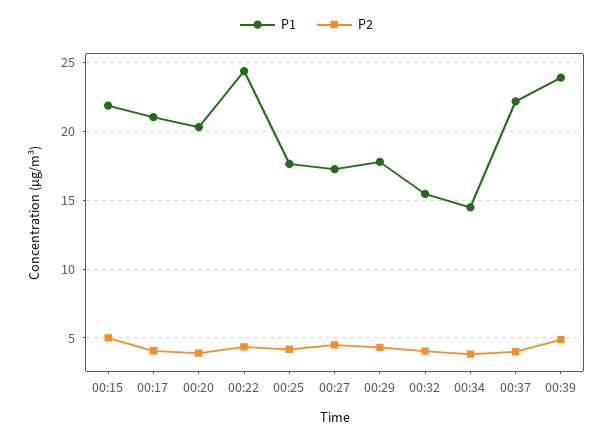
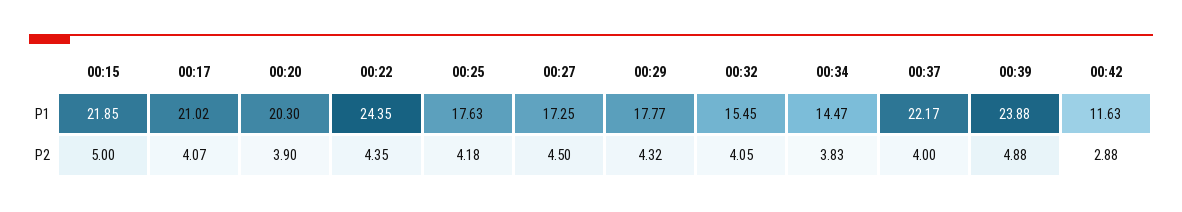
P1, 00:42: none -> 11.63
P2, 00:42: none -> 2.88

